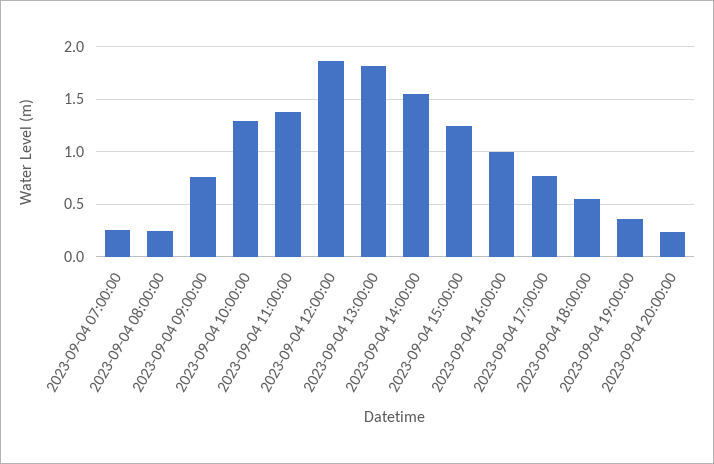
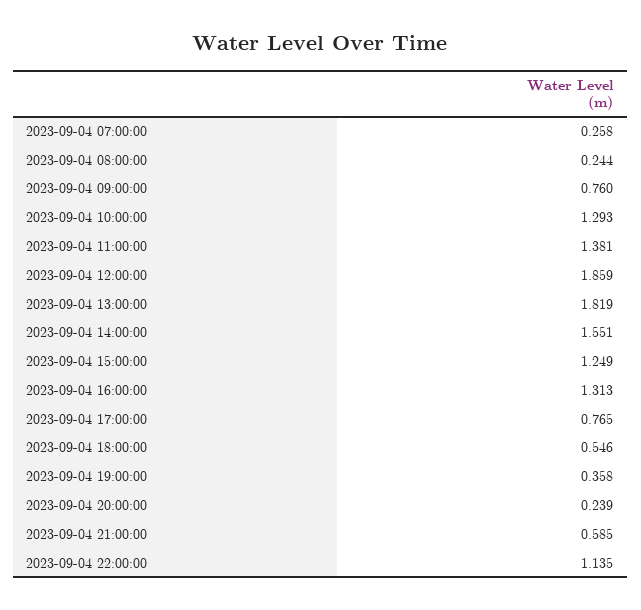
2023-09-04 16:00:00: 1 -> 1.313
2023-09-04 21:00:00: none -> 0.585
2023-09-04 22:00:00: none -> 1.135

